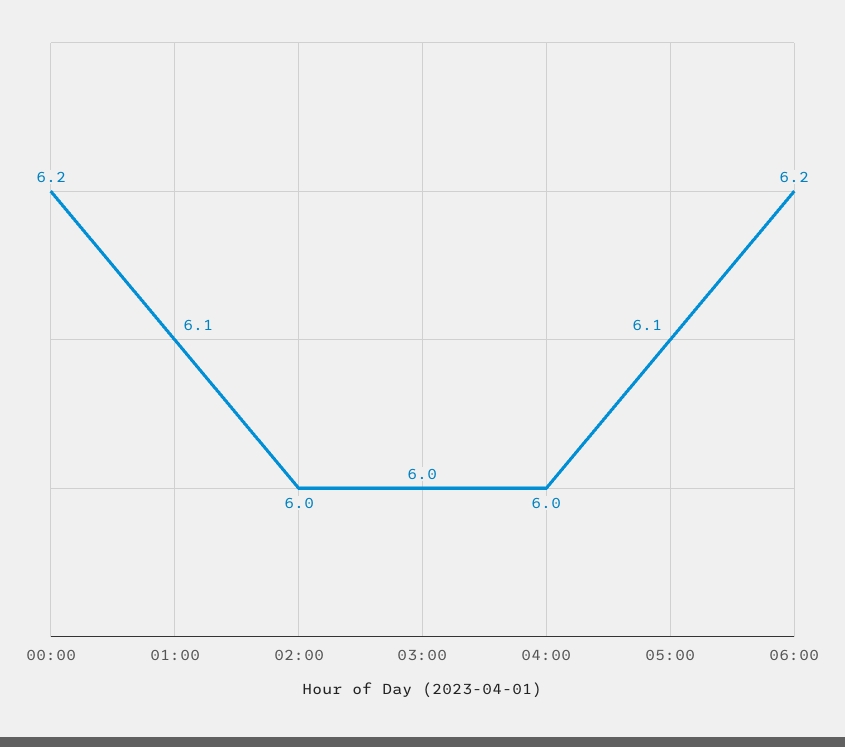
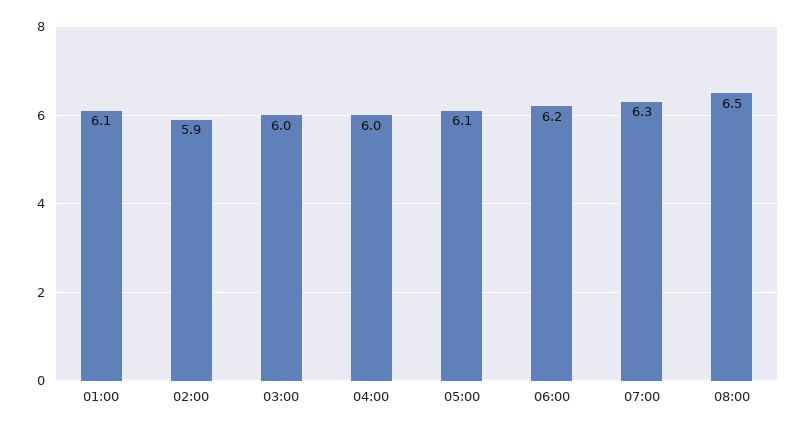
00:00: 6.2 -> none
02:00: 6 -> 5.9
07:00: none -> 6.3
08:00: none -> 6.5

